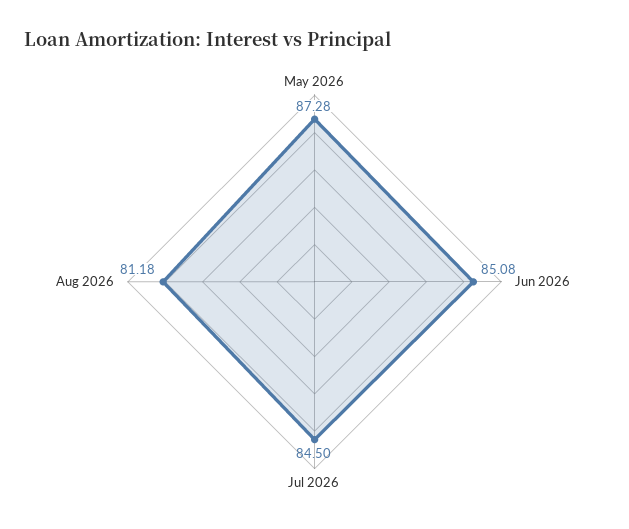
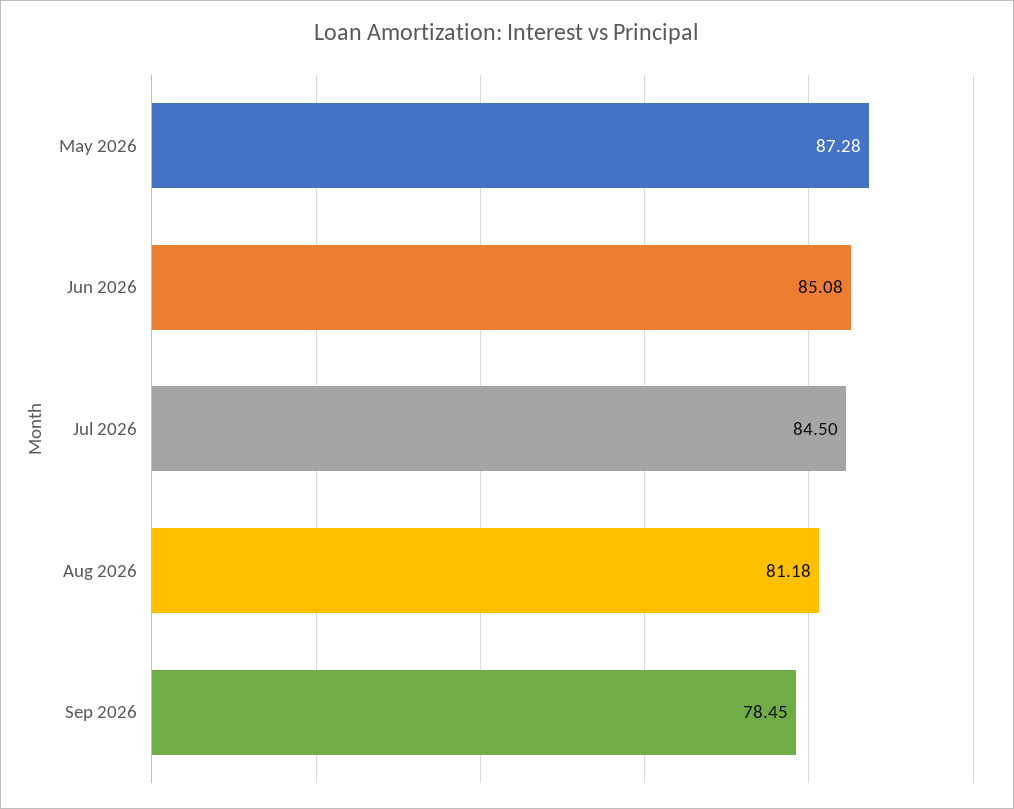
Sep 2026: none -> 78.45

